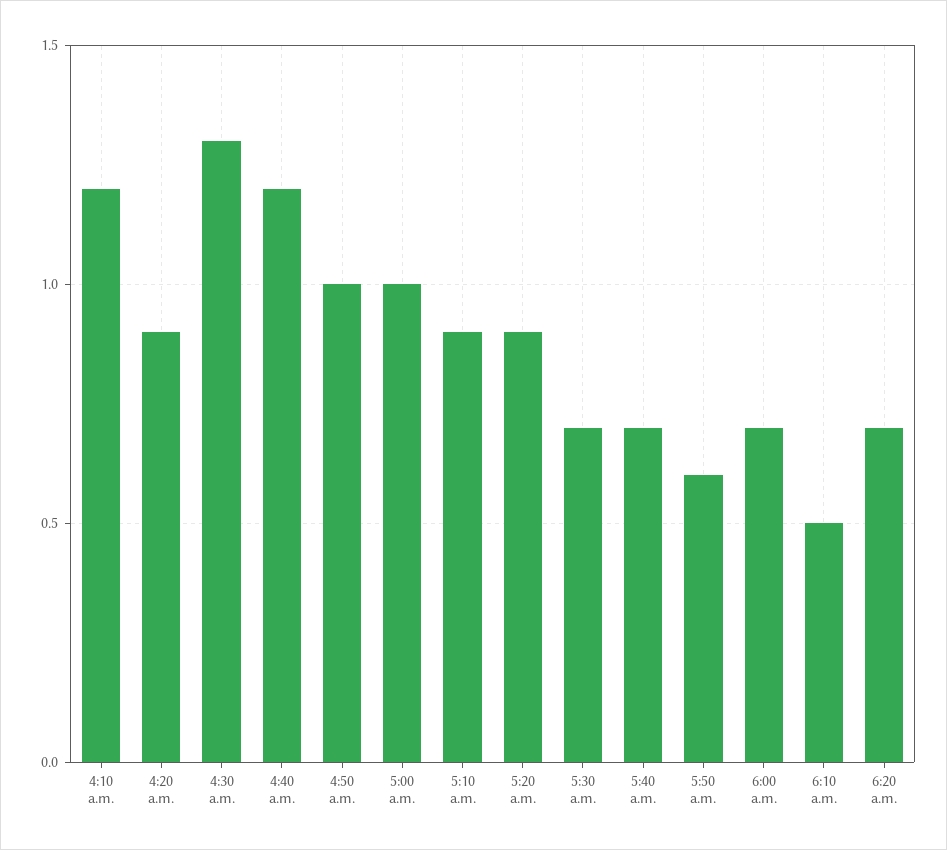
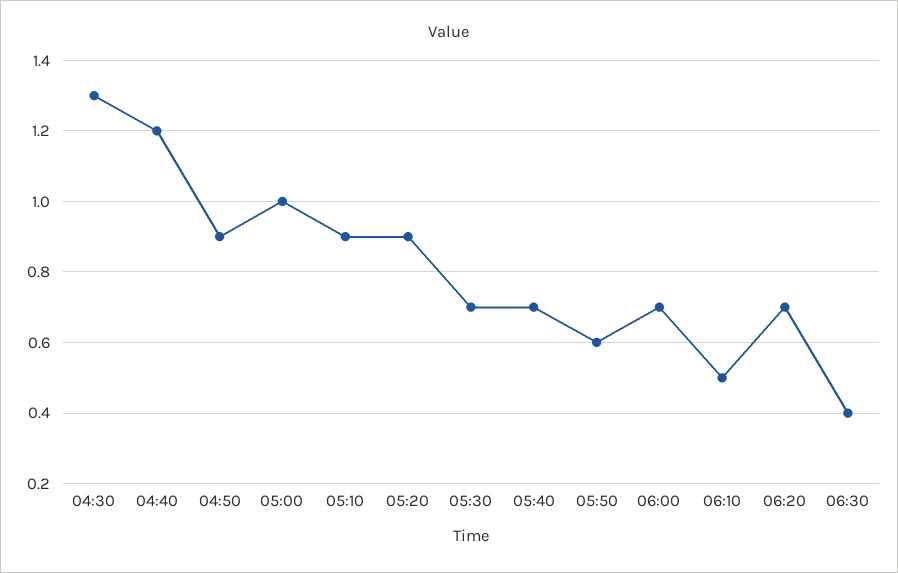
4:10 a.m.: 1.2 -> none
4:20 a.m.: 0.9 -> none
4:50 a.m.: 1 -> 0.9
06:30: none -> 0.4

